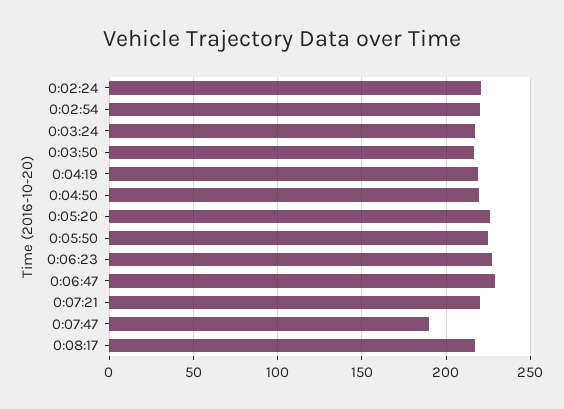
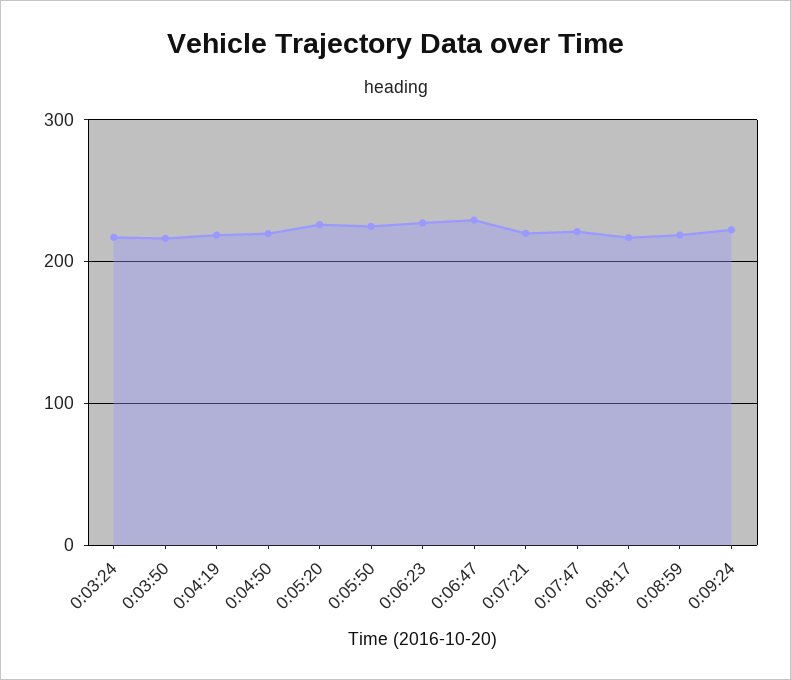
0:02:24: 220 -> none
0:02:54: 220 -> none
0:07:47: 190 -> 220
0:08:59: none -> 220
0:09:24: none -> 220

